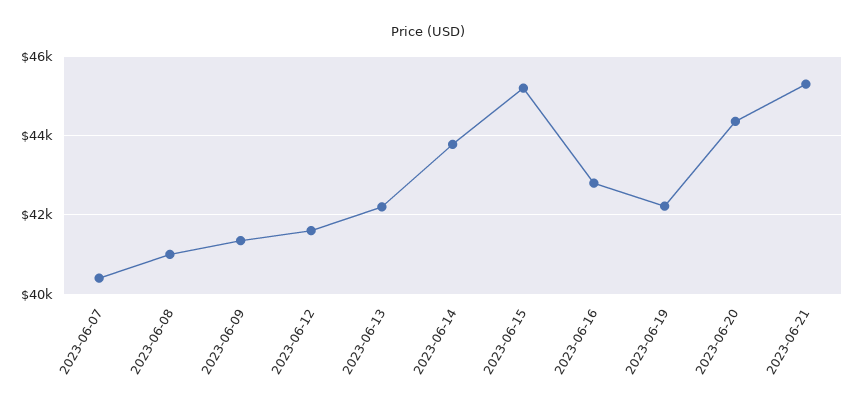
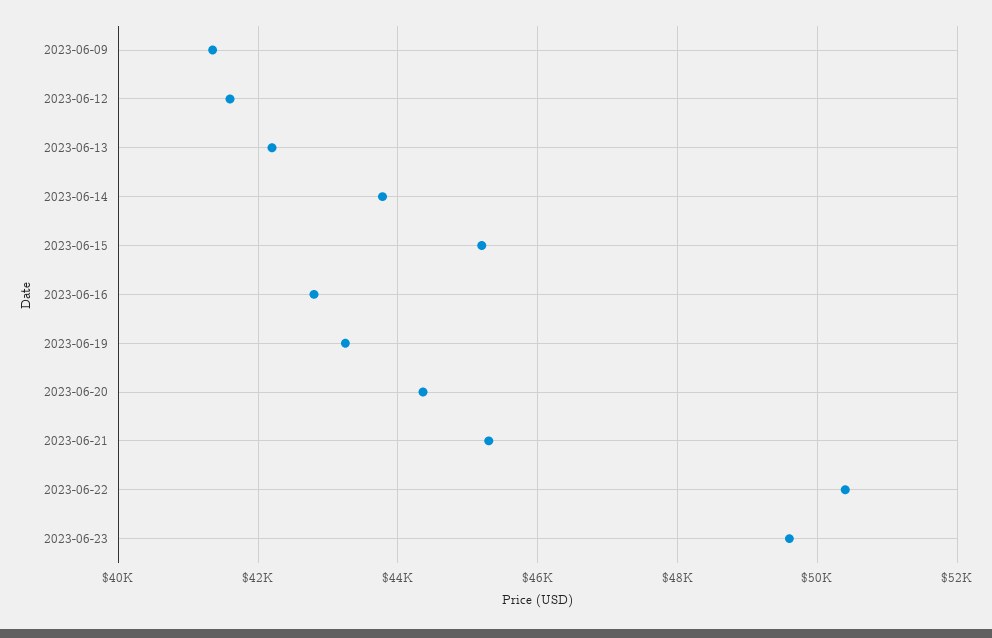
2023-06-07: 40400 -> none
2023-06-08: 41000 -> none
2023-06-19: 42200 -> 43200
2023-06-22: none -> 50400
2023-06-23: none -> 49600

